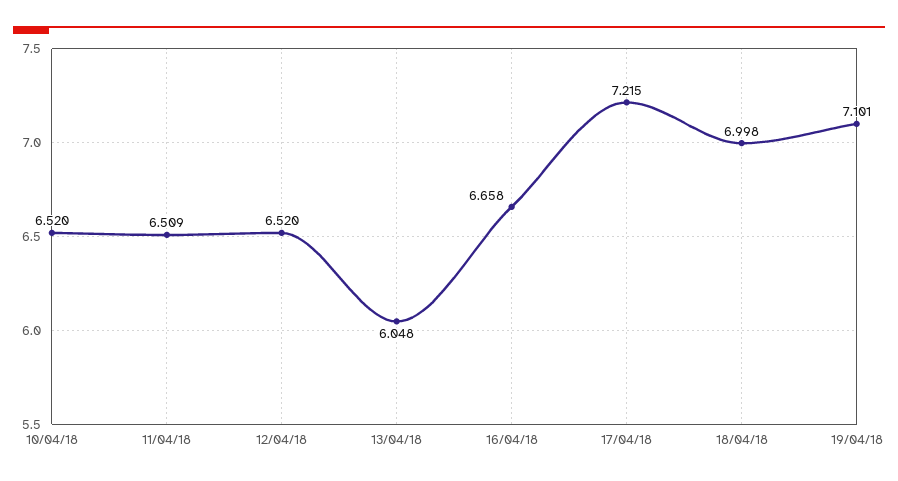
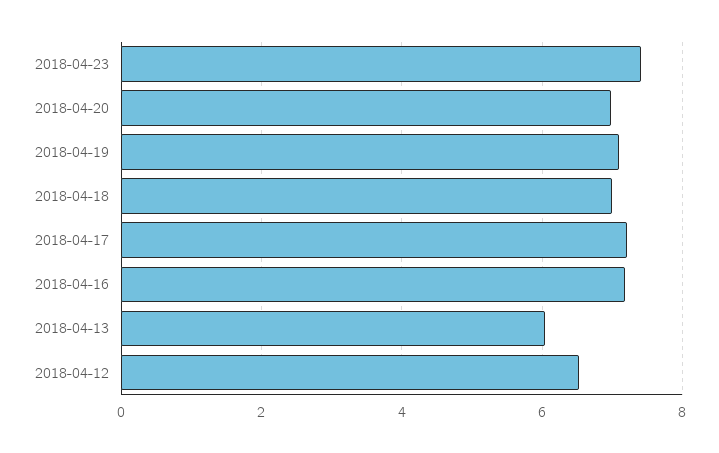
10/04/18: 6.52 -> none
11/04/18: 6.509 -> none
16/04/18: 6.658 -> 7.2
2018-04-23: none -> 7.4
2018-04-20: none -> 7

